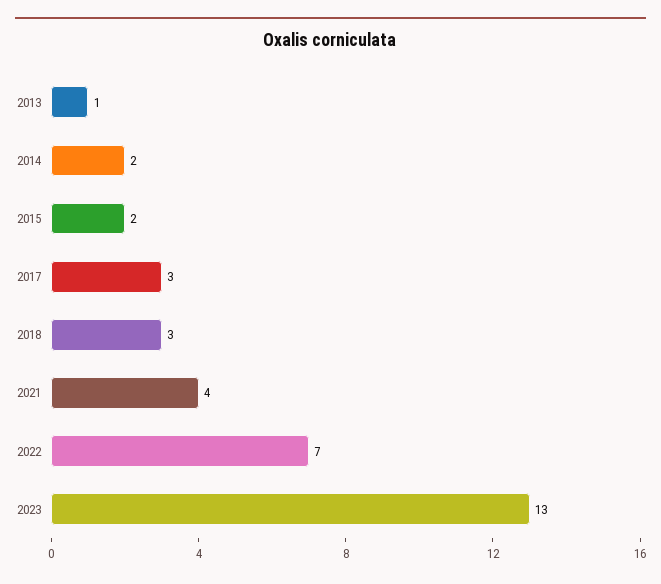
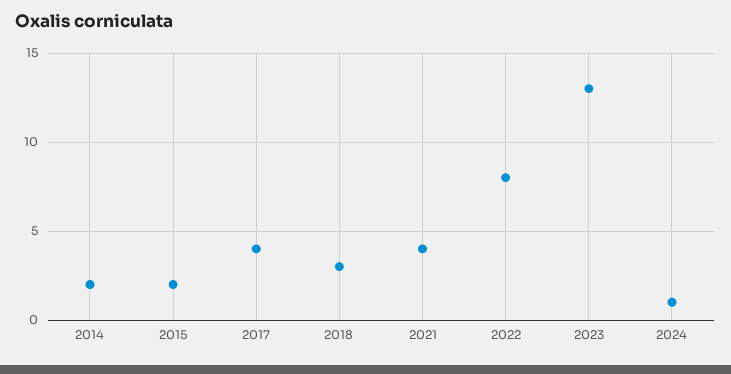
2013: 1 -> none
2017: 3 -> 4
2022: 7 -> 8
2024: none -> 1

